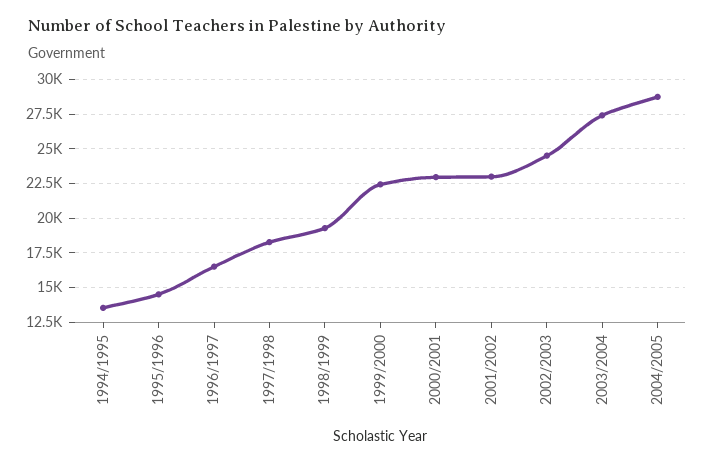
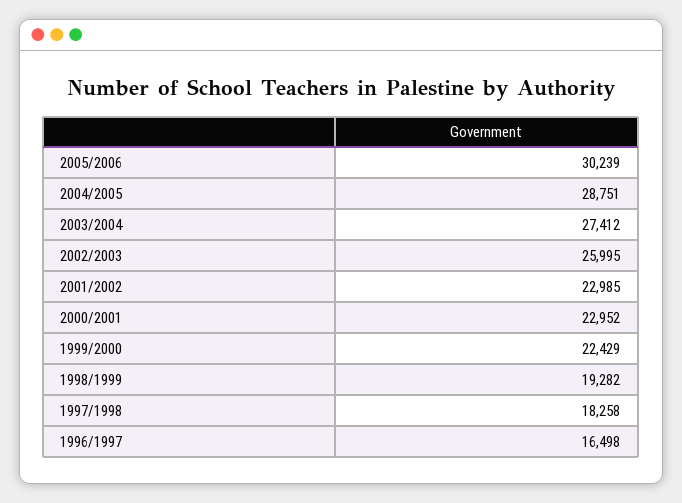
1994/1995: 13500 -> none
1995/1996: 14500 -> none
2002/2003: 24500 -> 25995
2005/2006: none -> 30239

